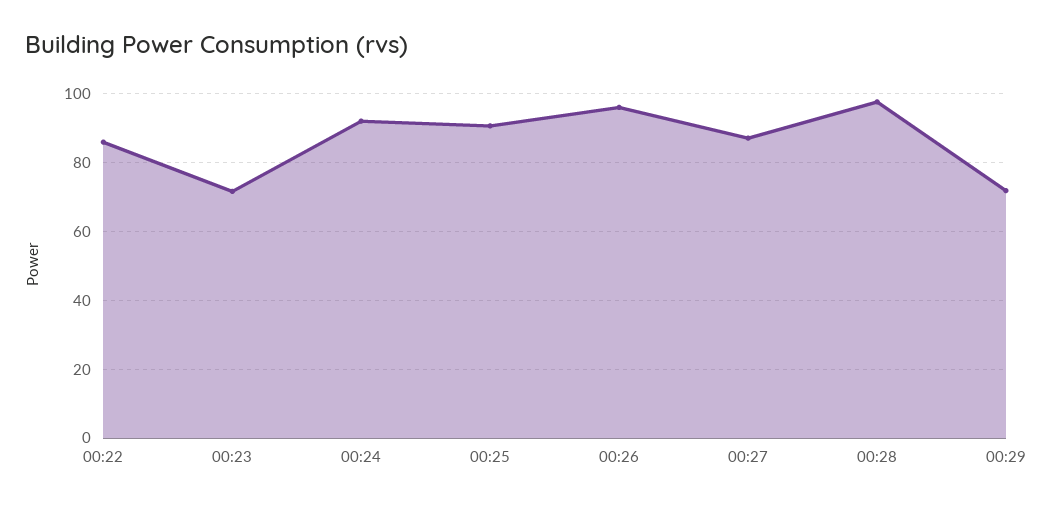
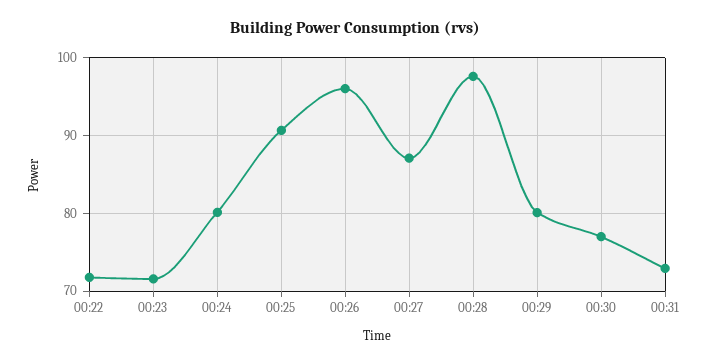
00:22: 86 -> 72
00:24: 92 -> 80
00:29: 72 -> 80
00:30: none -> 77
00:31: none -> 73

